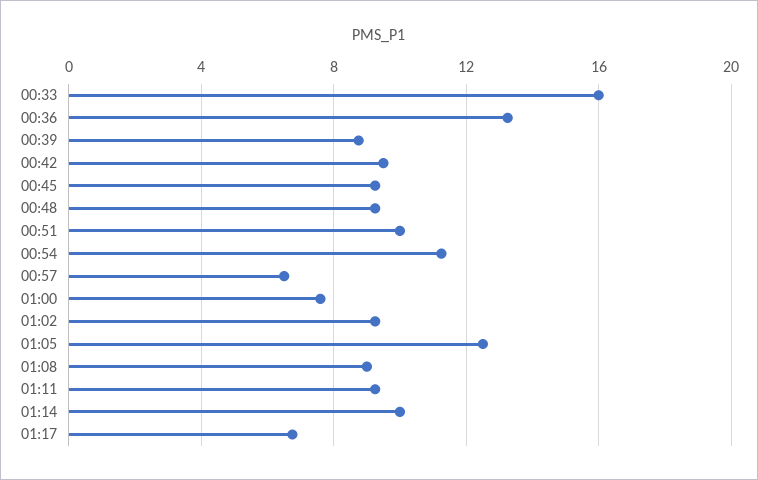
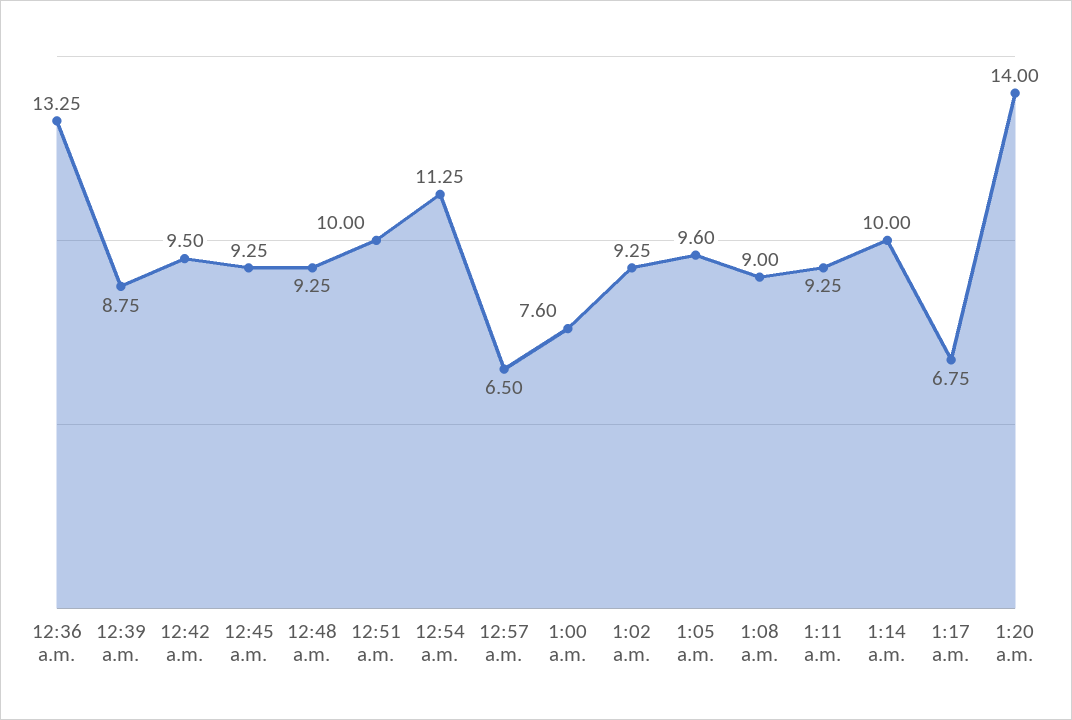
00:33: 16 -> none
01:05: 12.5 -> 9.6
1:20 a.m.: none -> 14

